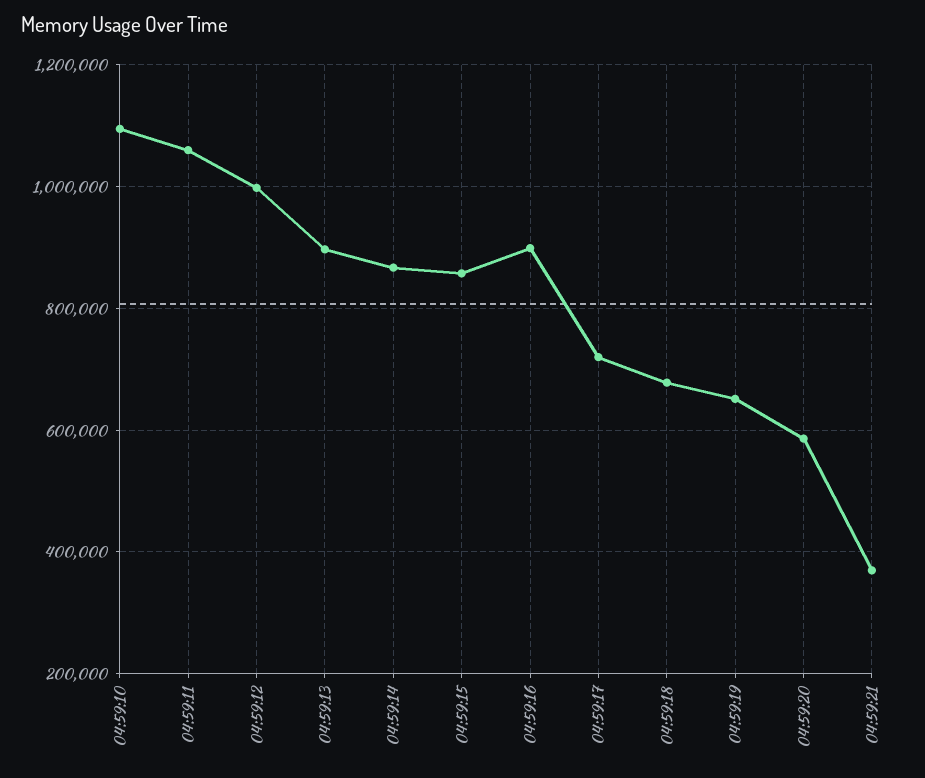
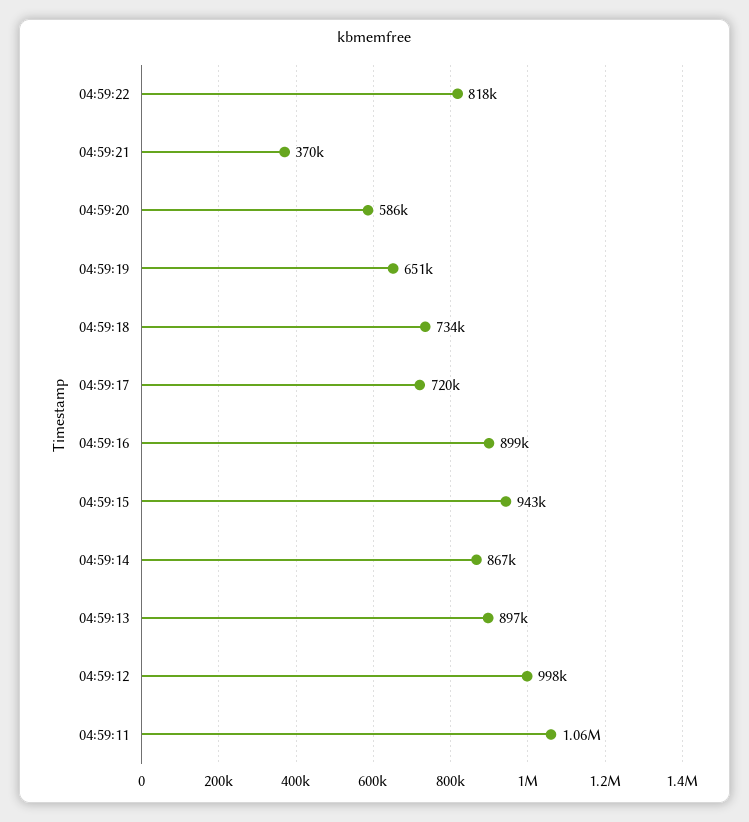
04:59:10: 1100000 -> none
04:59:15: 860000 -> 943000
04:59:18: 680000 -> 734000
04:59:22: none -> 818000

